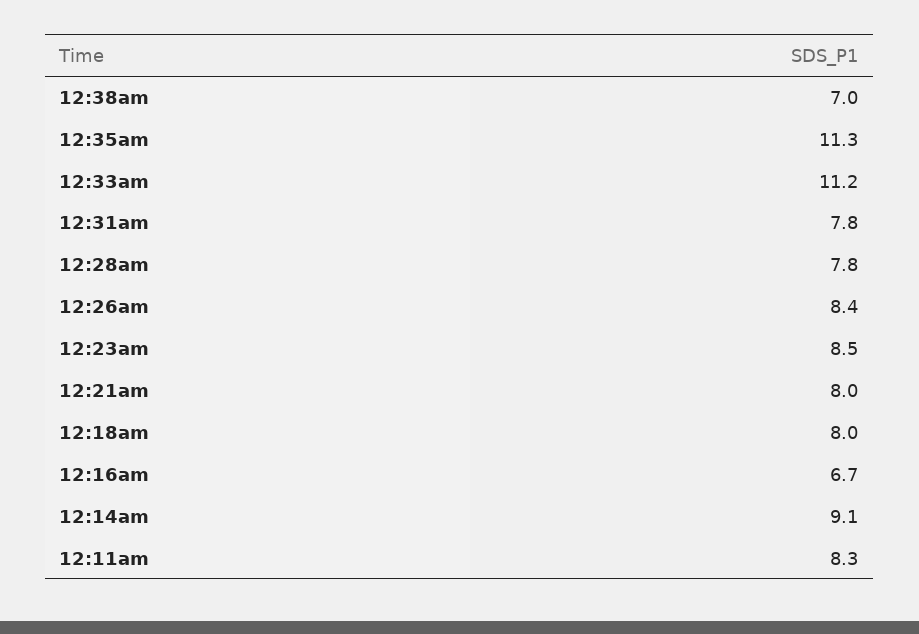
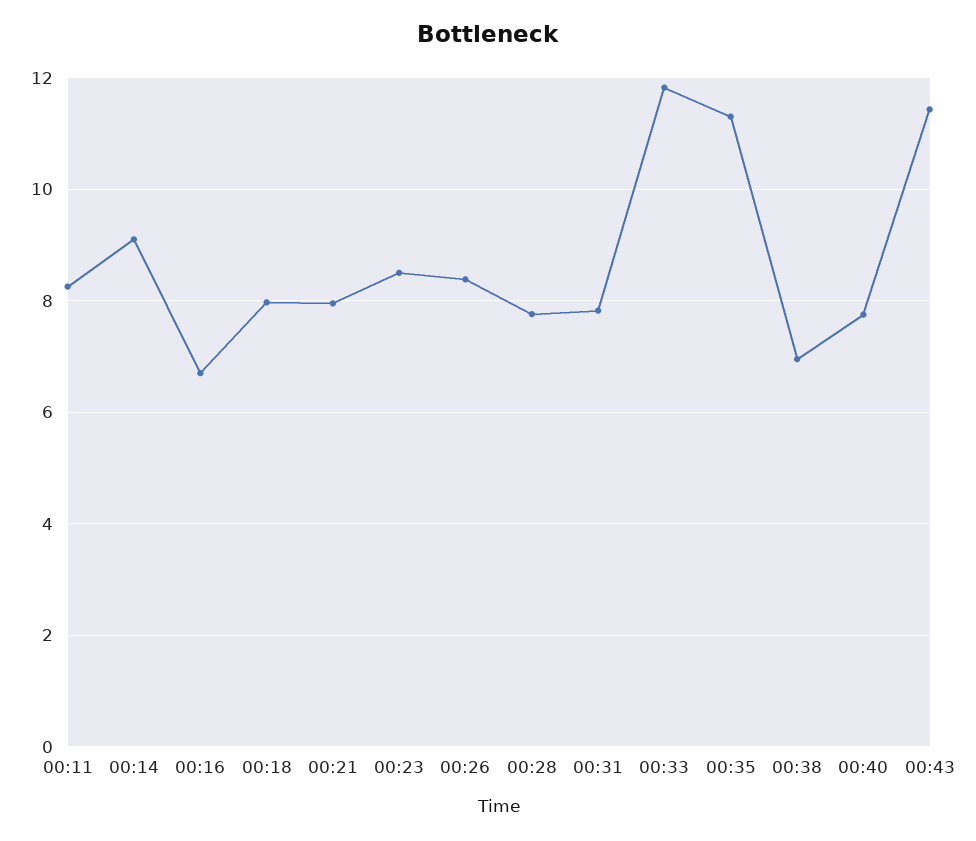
12:33am: 11.2 -> 11.8
00:40: none -> 7.8
00:43: none -> 11.4

